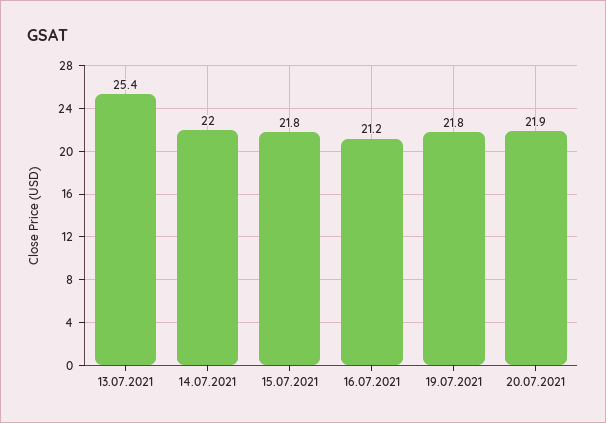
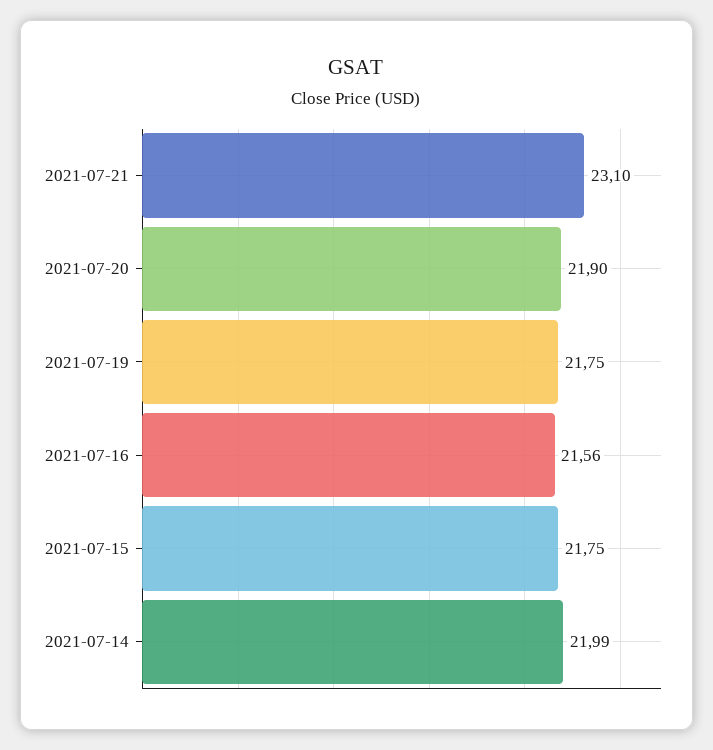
13.07.2021: 25.4 -> none
16.07.2021: 21.2 -> 21.56
2021-07-21: none -> 23.1

